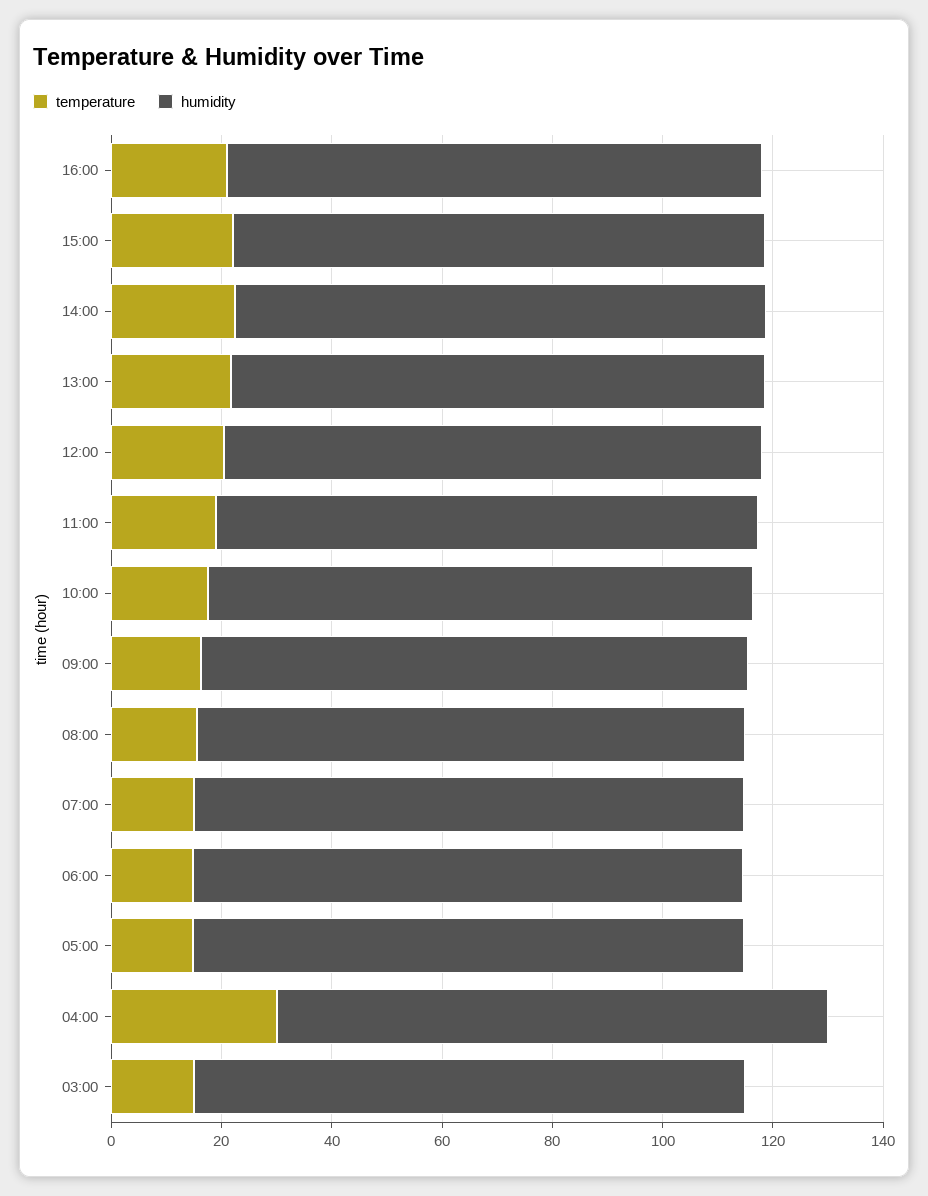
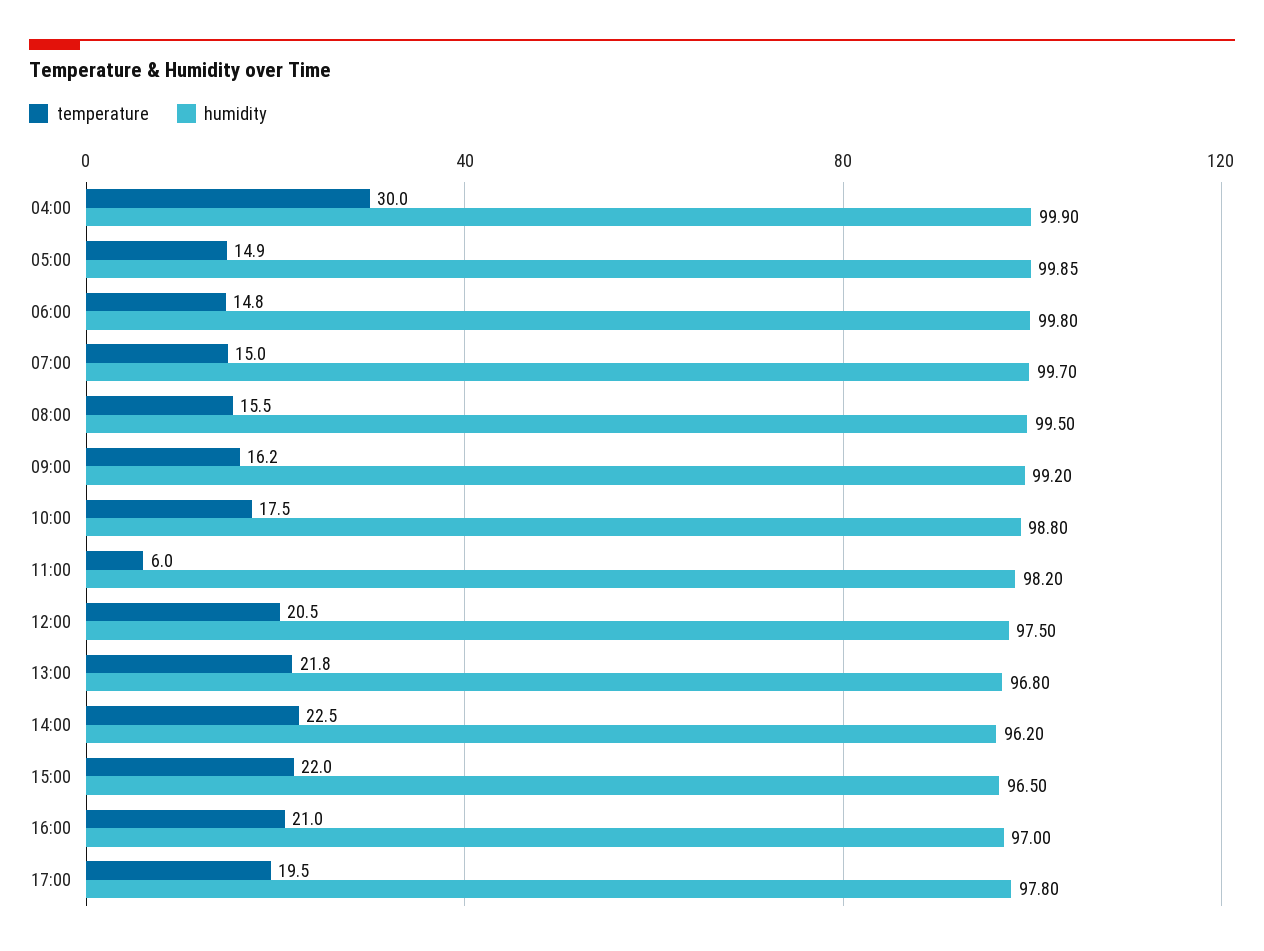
temperature, 11:00: 20 -> 6
temperature, 03:00: 15 -> none
humidity, 03:00: 100 -> none
temperature, 17:00: none -> 19.5
humidity, 17:00: none -> 97.8

